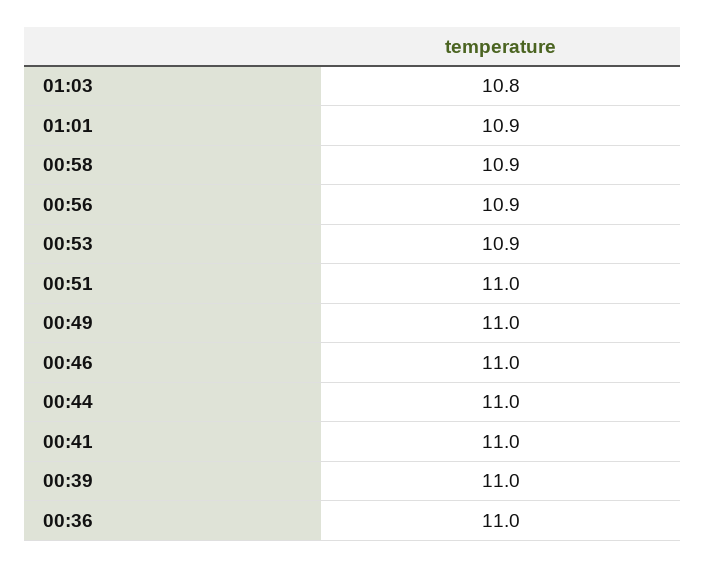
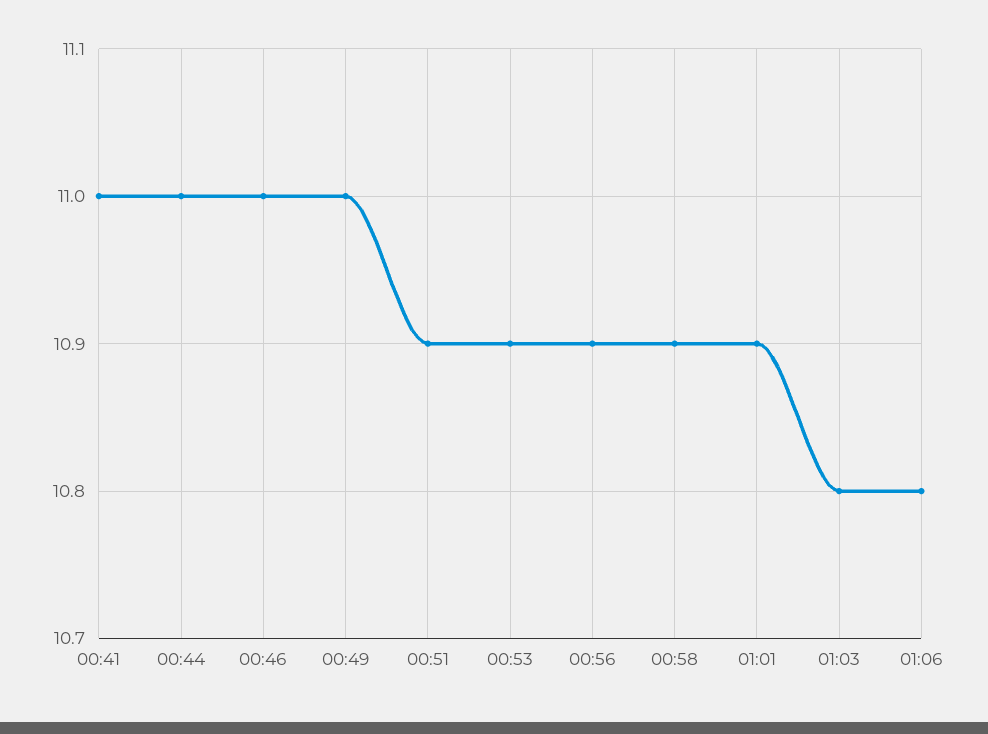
00:51: 11 -> 10.9
00:39: 11 -> none
00:36: 11 -> none
01:06: none -> 10.8

